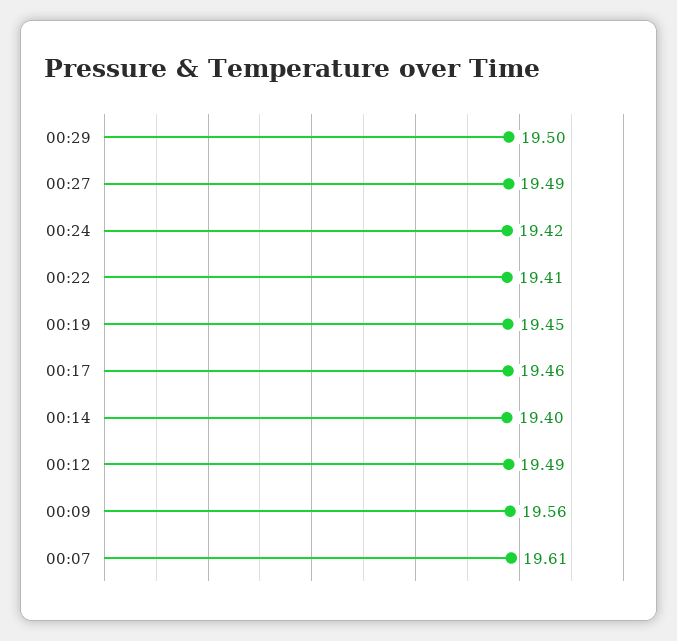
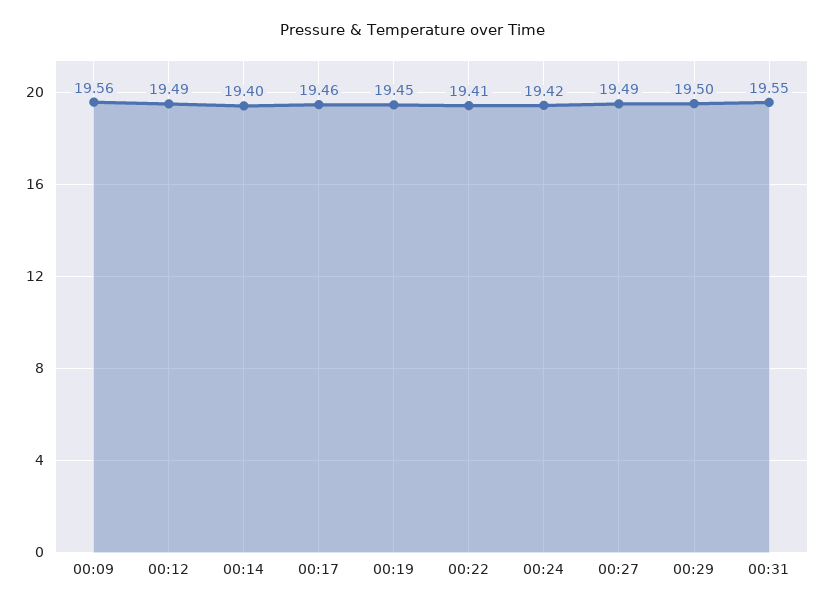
00:07: 19.61 -> none
00:31: none -> 19.55

